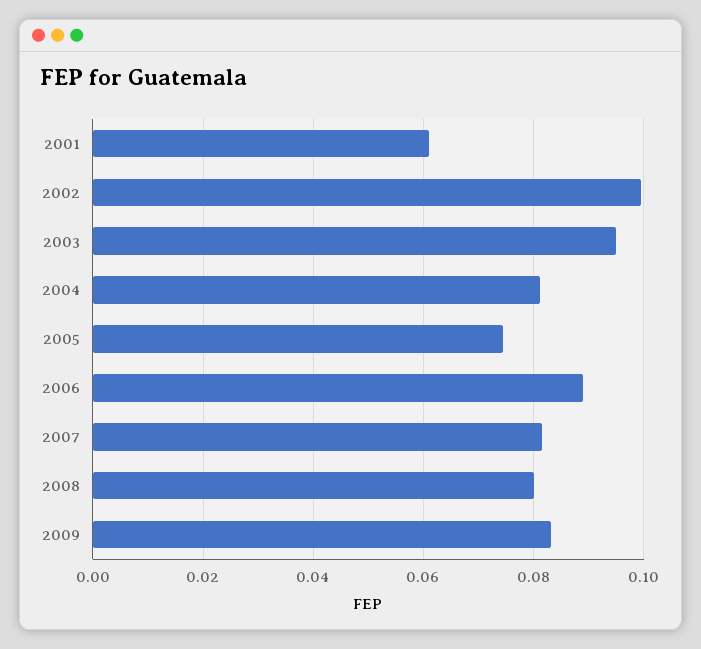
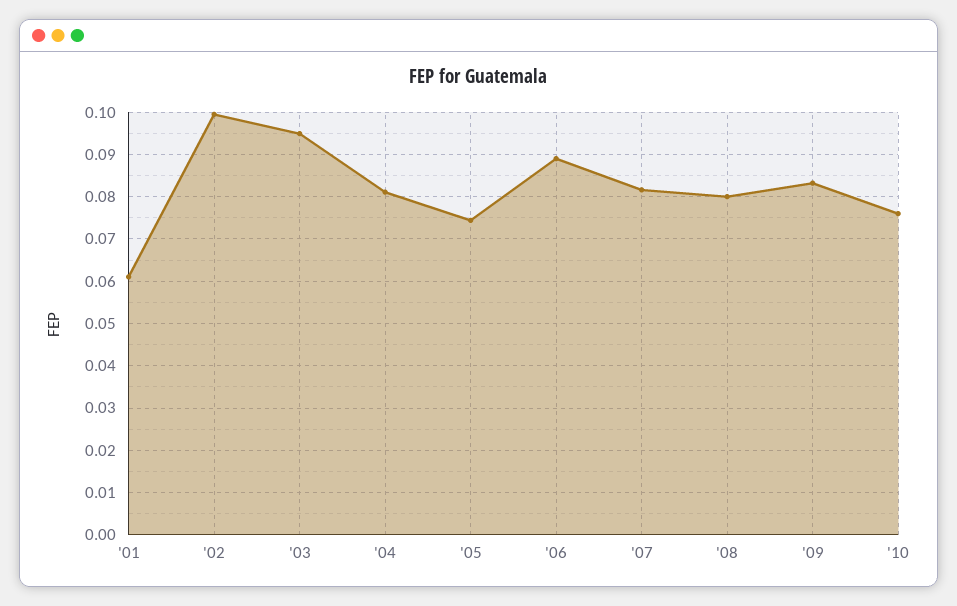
'10: none -> 0.076

